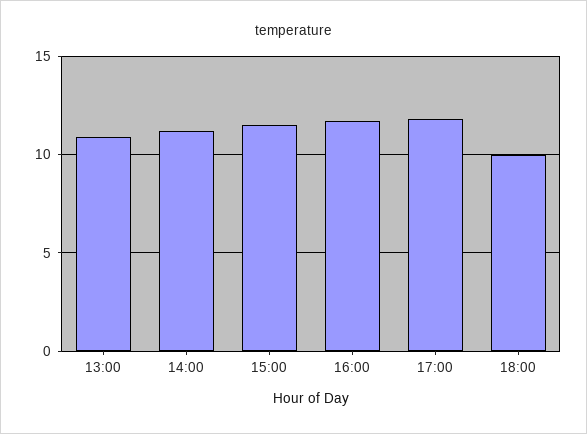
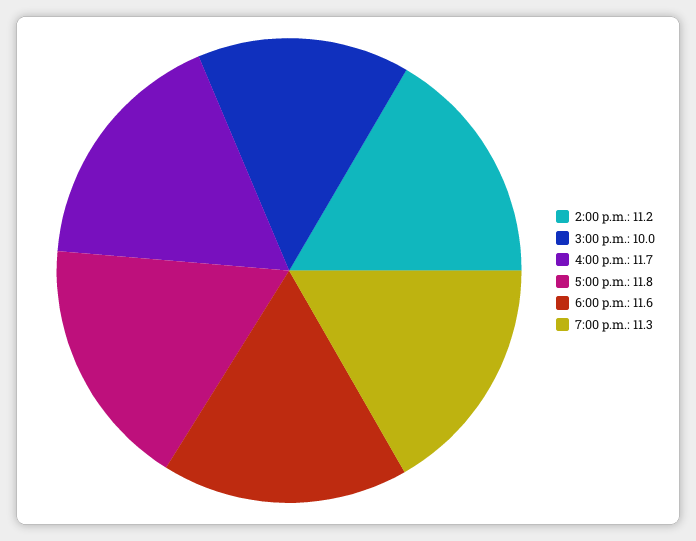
13:00: 11 -> none
15:00: 11.5 -> 10
18:00: 10 -> 11.6
7:00 p.m.: none -> 11.3

